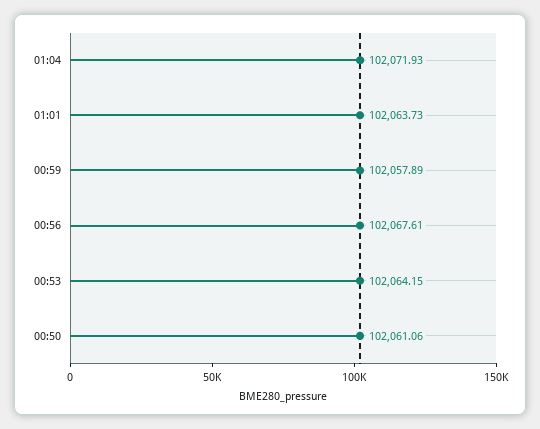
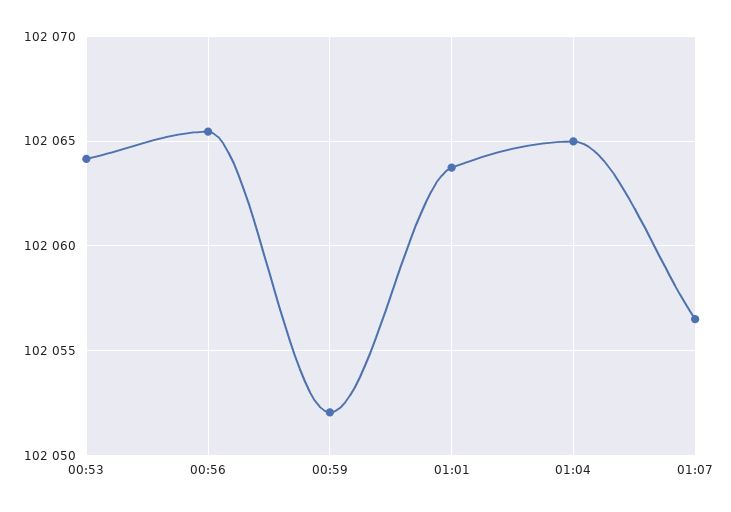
01:04: 102071.93 -> 102065
00:59: 102057.89 -> 102052
00:56: 102067.61 -> 102065.5
00:50: 102061.06 -> none
01:07: none -> 102056.5

